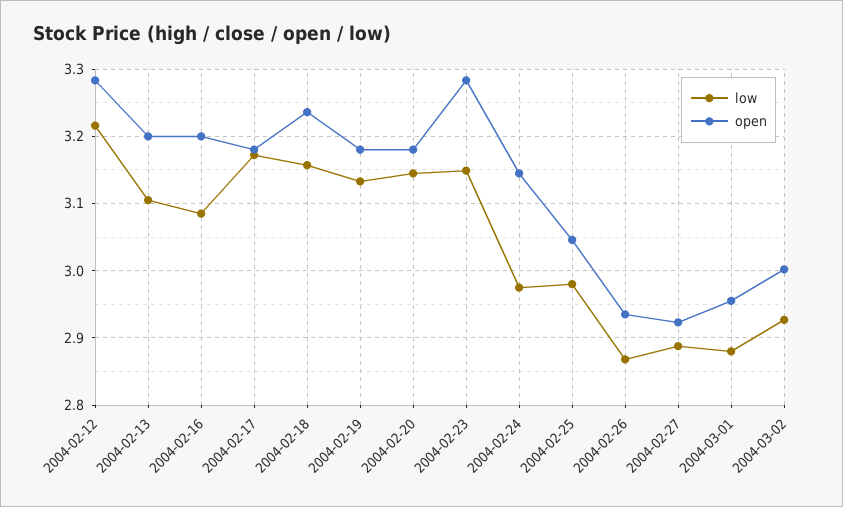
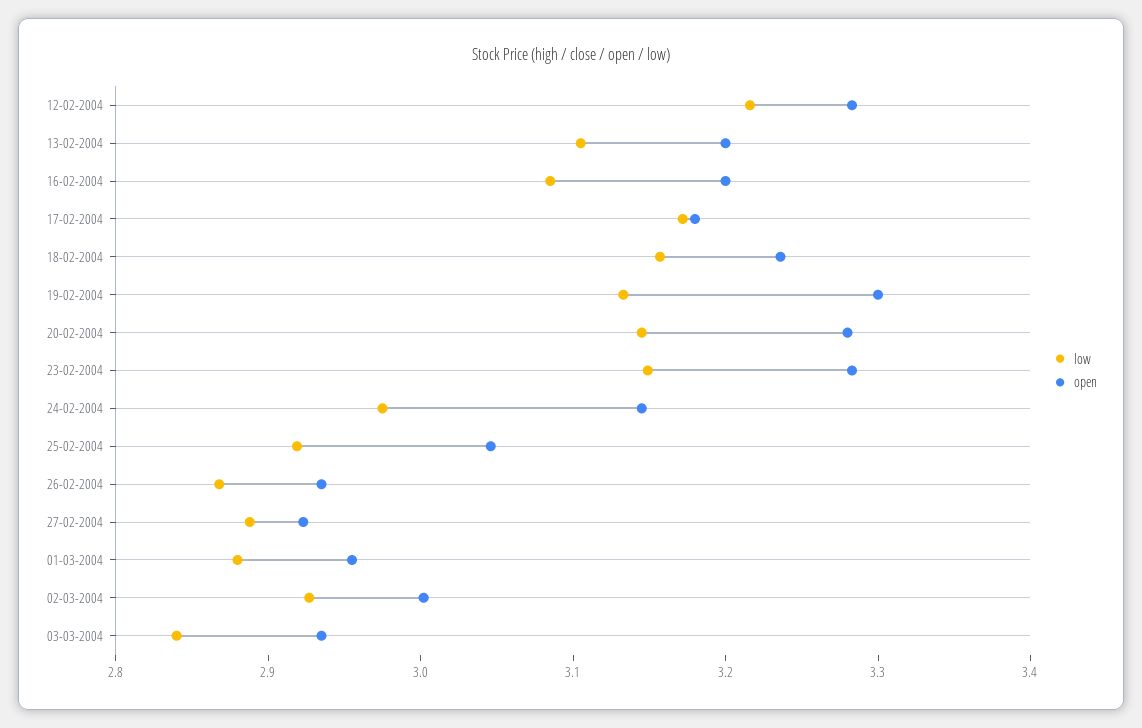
open, 2004-02-19: 3.18 -> 3.3
open, 2004-02-20: 3.18 -> 3.28
low, 2004-02-25: 2.98 -> 2.92
low, 03-03-2004: none -> 2.84
open, 03-03-2004: none -> 2.94

